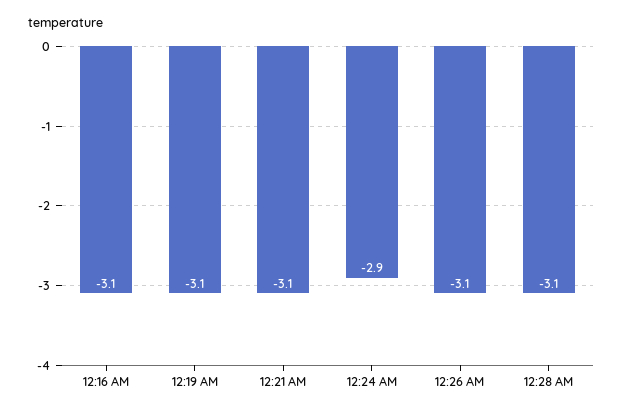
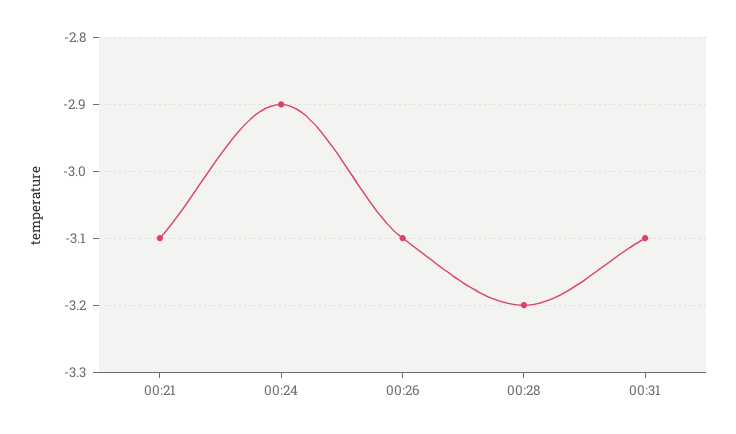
12:16 AM: -3.1 -> none
12:19 AM: -3.1 -> none
12:28 AM: -3.1 -> -3.2
00:31: none -> -3.1

